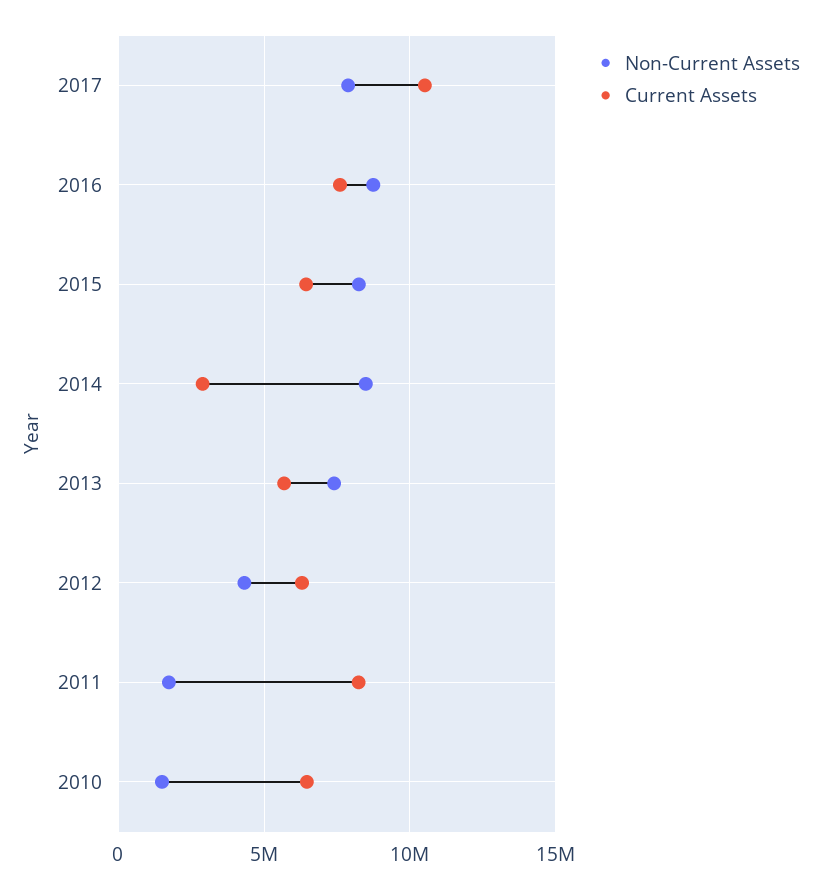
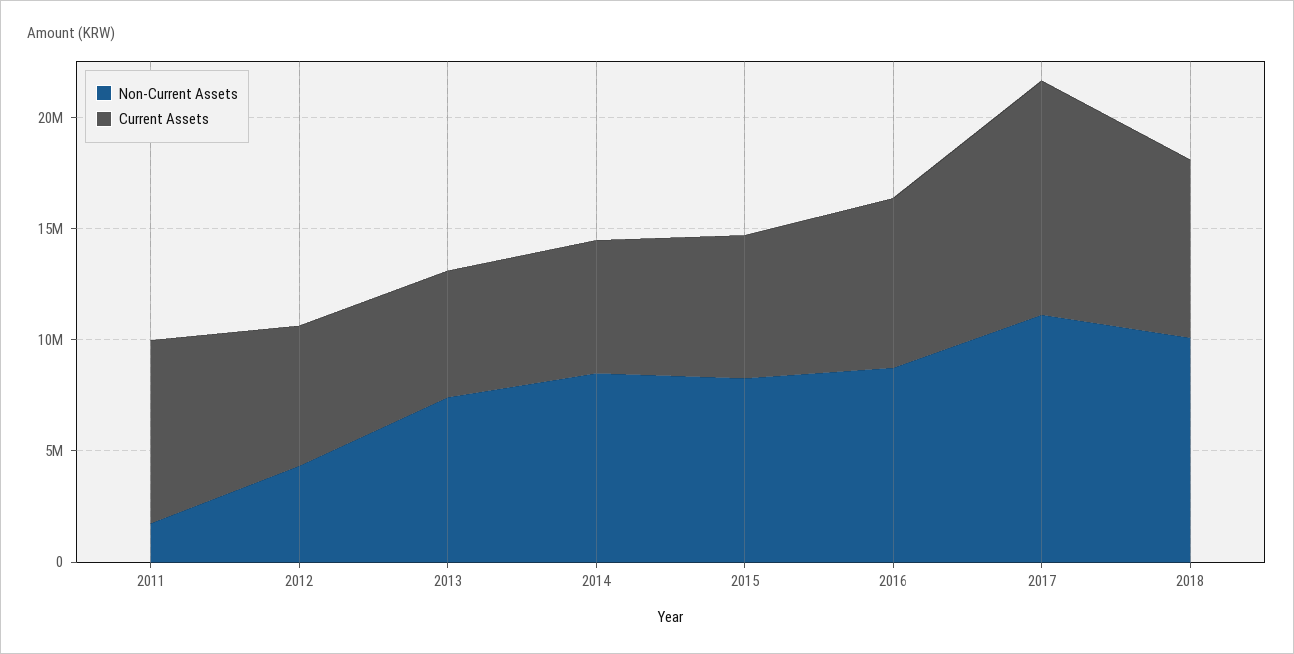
Non-Current Assets, 2017: 8000000 -> 11000000
Current Assets, 2014: 3000000 -> 6000000
Non-Current Assets, 2010: 1500000 -> none
Current Assets, 2010: 6500000 -> none
Non-Current Assets, 2018: none -> 10000000
Current Assets, 2018: none -> 8000000

